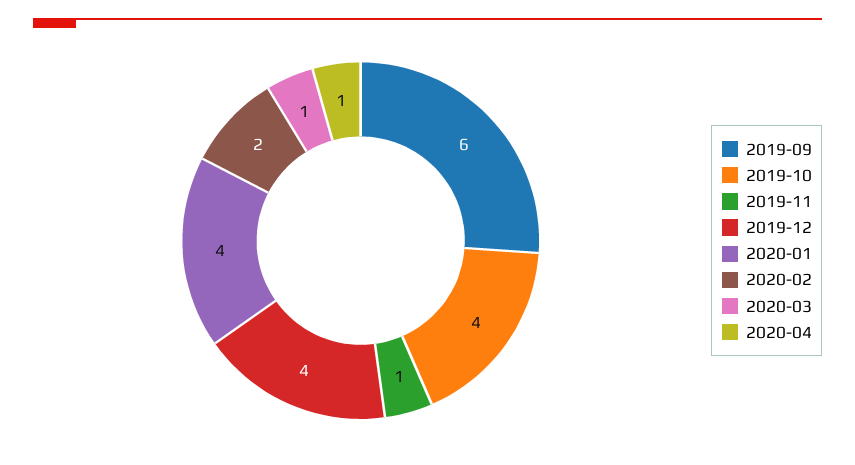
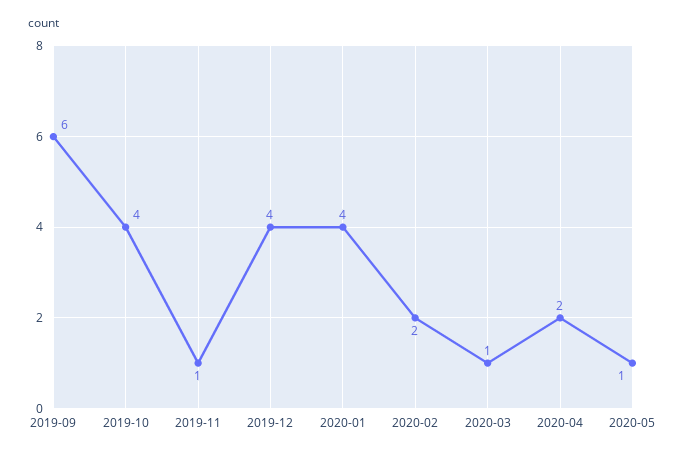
2020-04: 1 -> 2
2020-05: none -> 1

